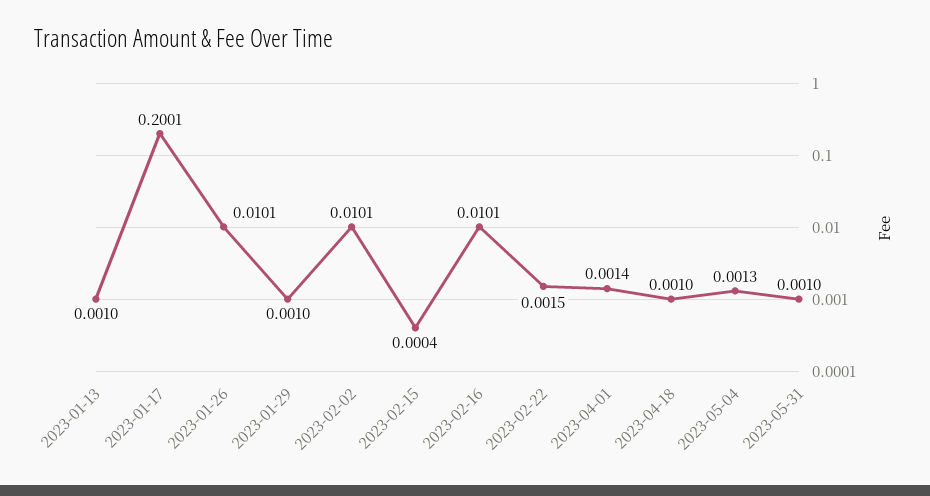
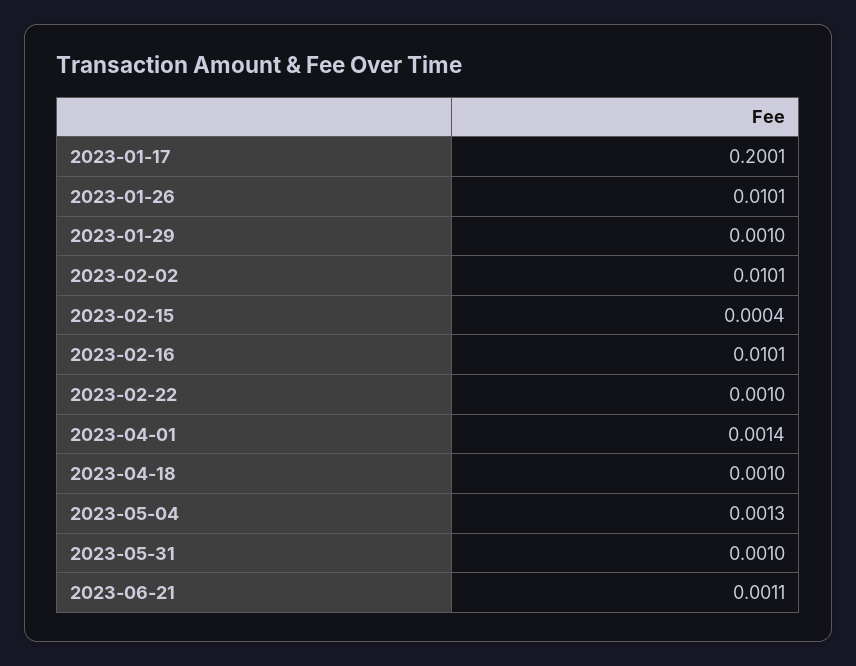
2023-01-13: 0.001 -> none
2023-02-22: 0.0015 -> 0.001
2023-06-21: none -> 0.0011

